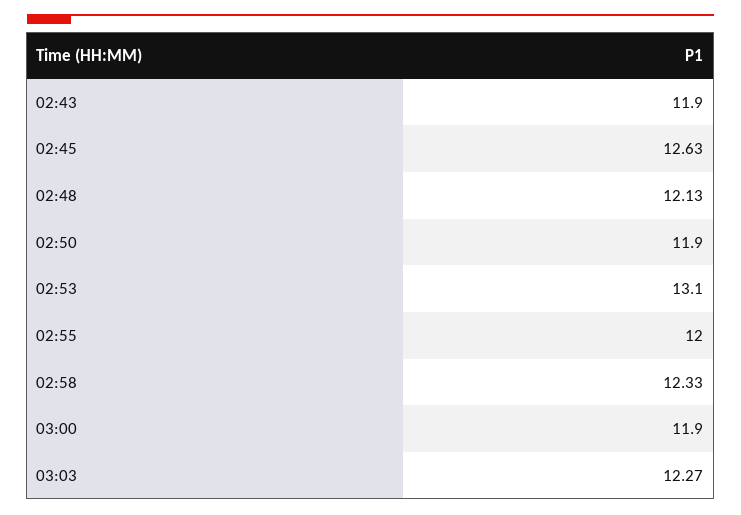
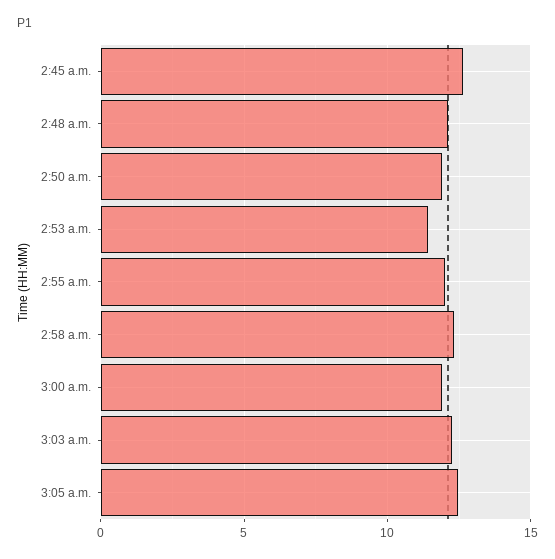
02:43: 11.9 -> none
02:53: 13.1 -> 11.5
3:05 a.m.: none -> 12.5

